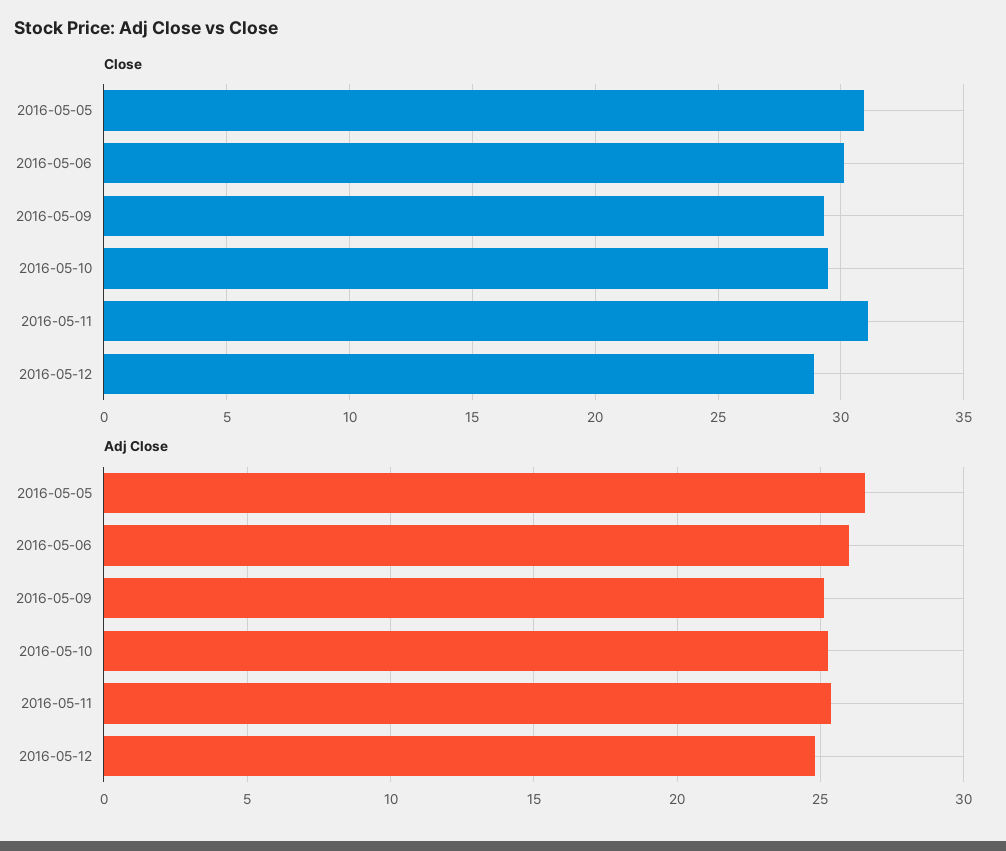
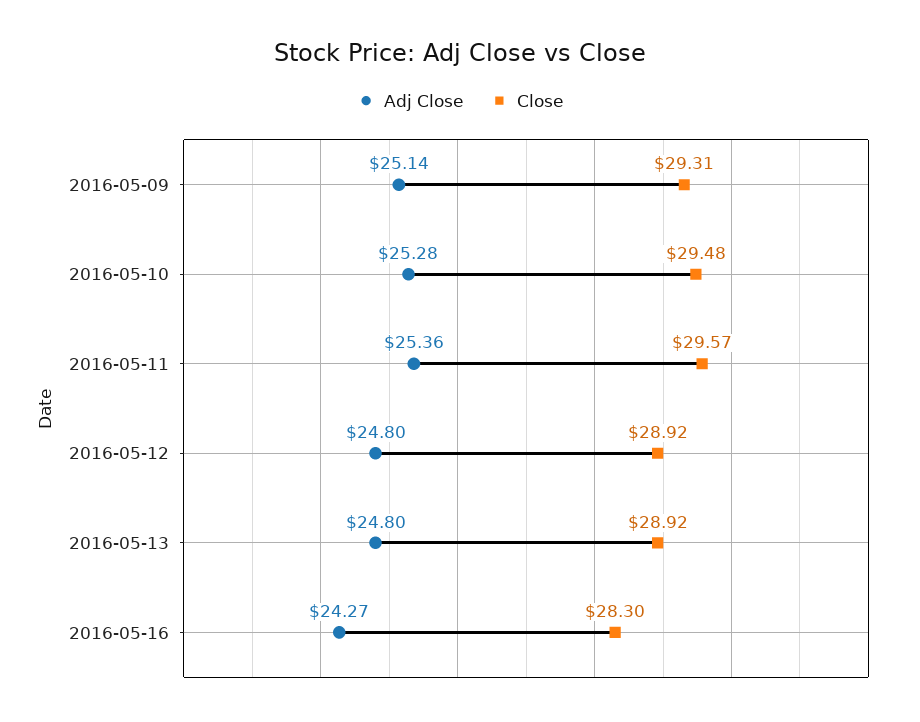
Close, 2016-05-05: 31 -> none
Close, 2016-05-06: 30 -> none
Close, 2016-05-11: 31 -> 29.57
Adj Close, 2016-05-05: 26.5 -> none
Adj Close, 2016-05-06: 26 -> none
Adj Close, 2016-05-13: none -> 24.8
Close, 2016-05-13: none -> 28.92
Adj Close, 2016-05-16: none -> 24.27
Close, 2016-05-16: none -> 28.3

